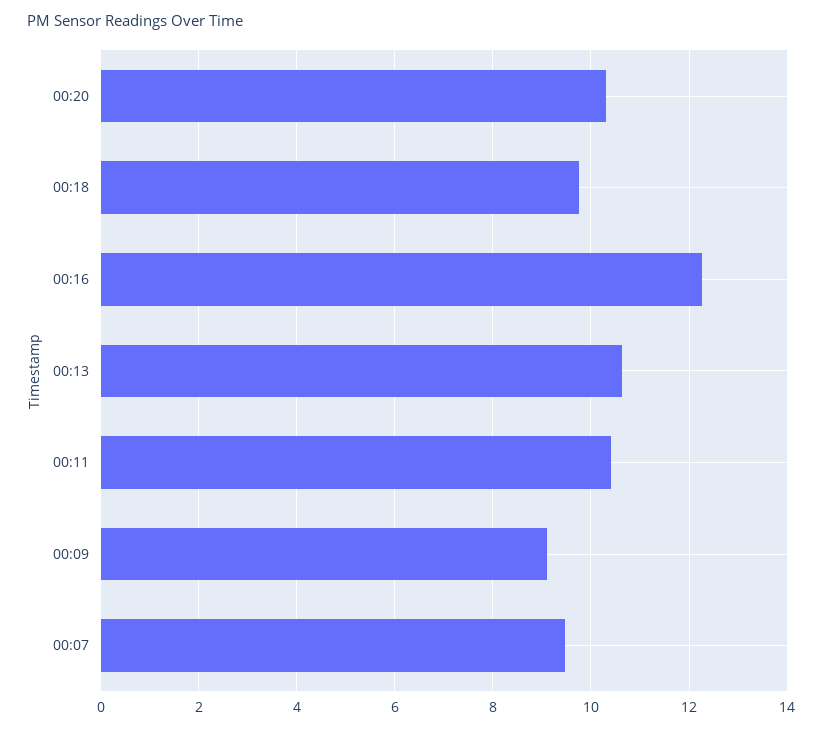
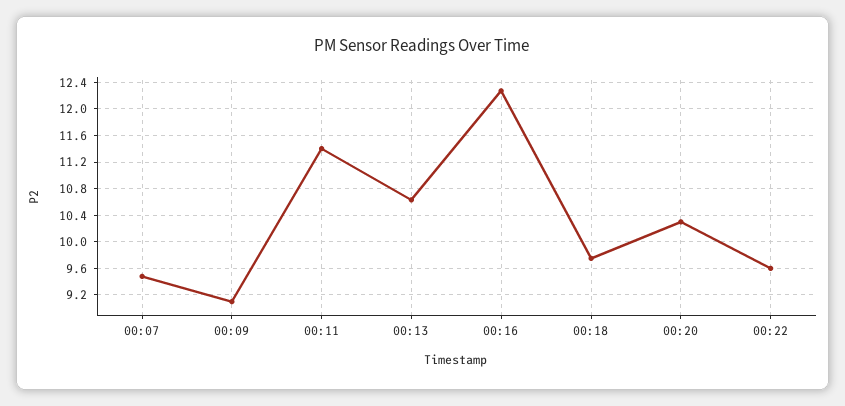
00:11: 10.4 -> 11.4
00:22: none -> 9.6

